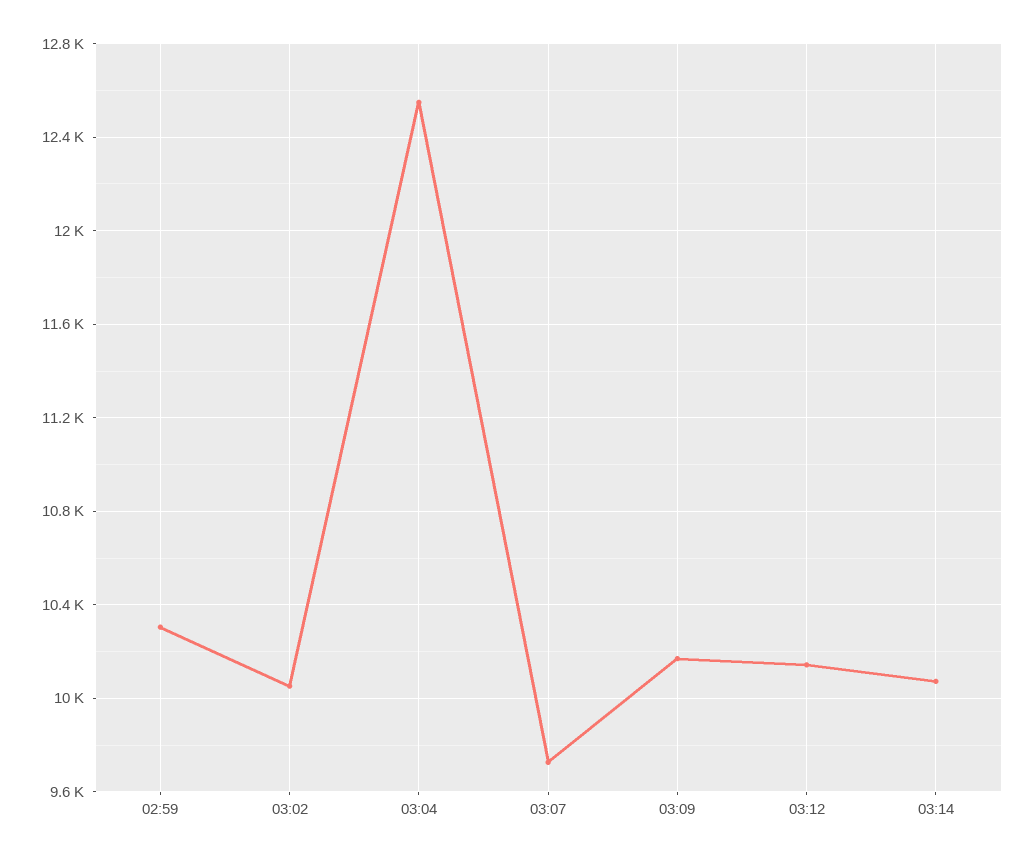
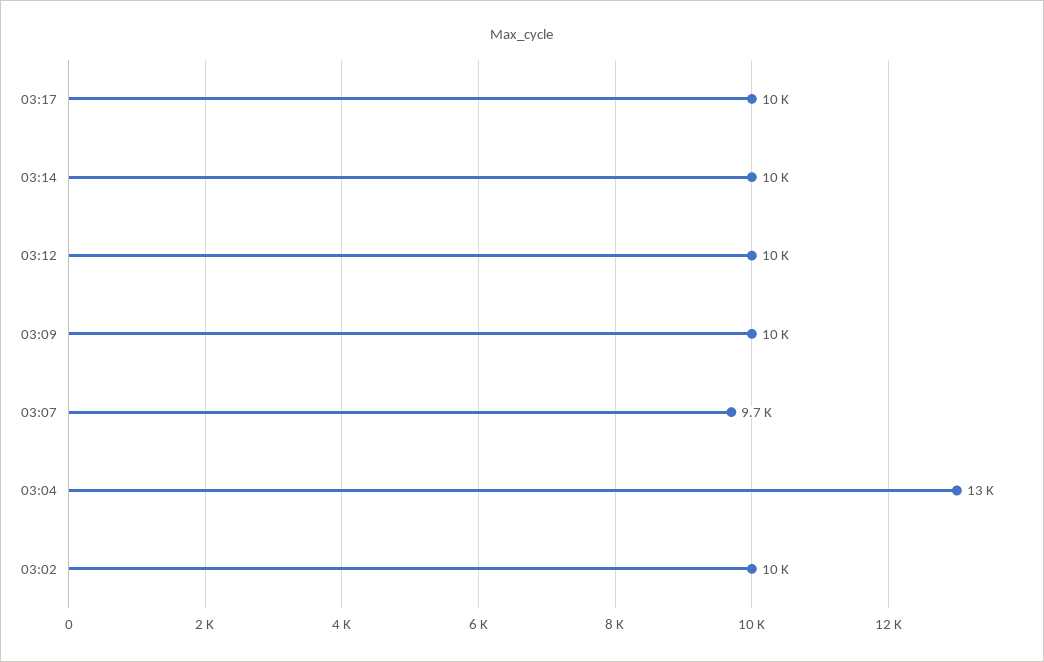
02:59: 10300 -> none
03:17: none -> 10000

